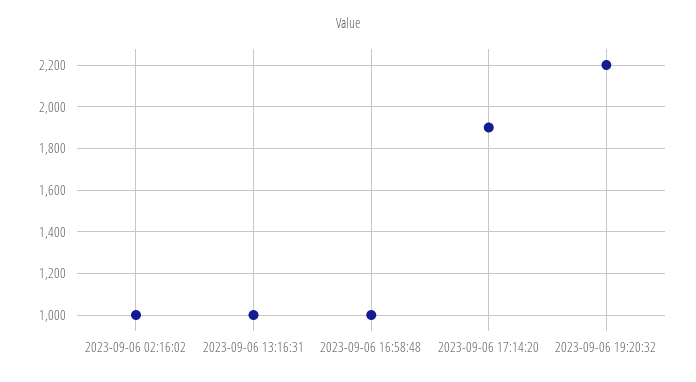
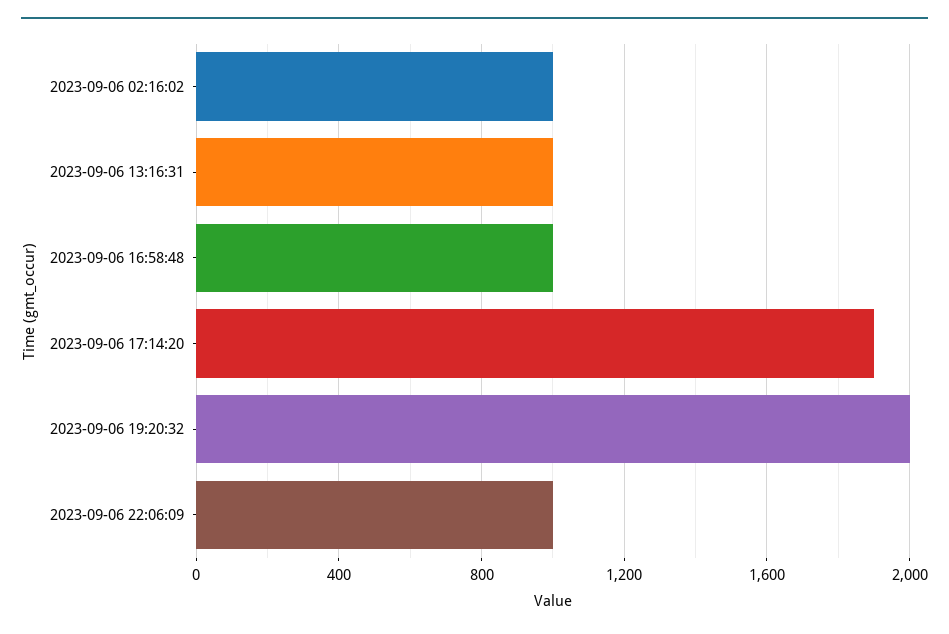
2023-09-06 19:20:32: 2200 -> 2000
2023-09-06 22:06:09: none -> 1000

